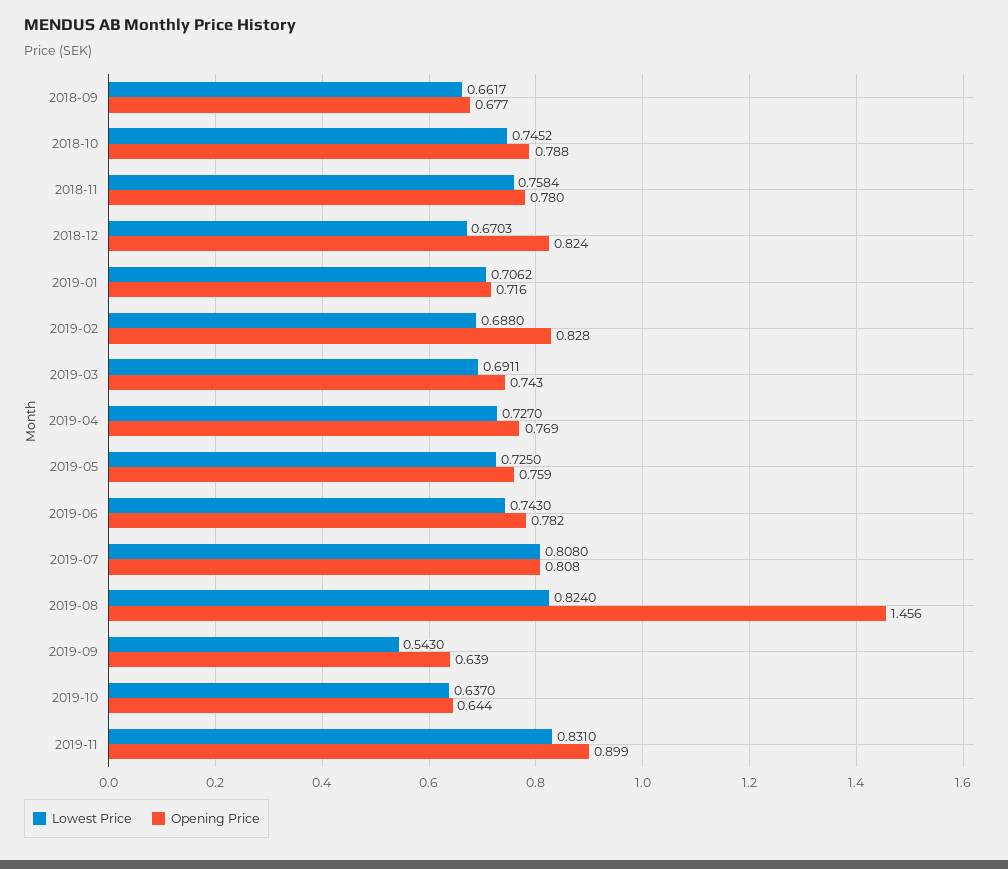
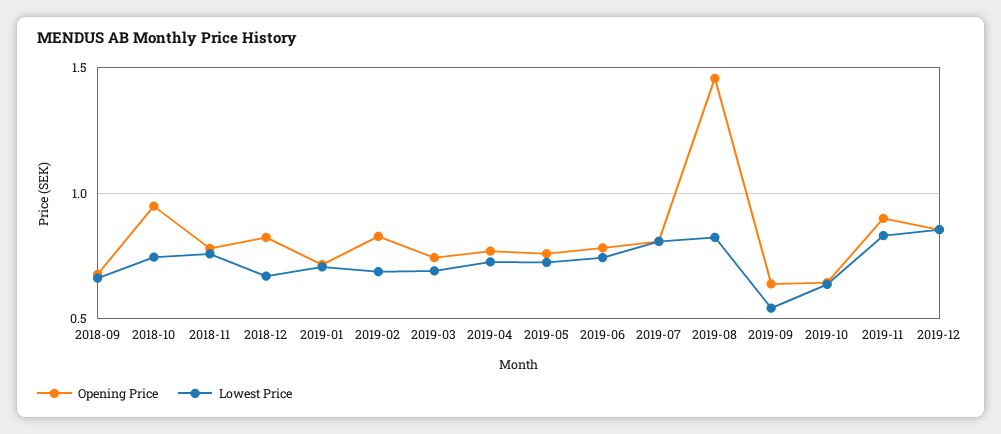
Opening Price, 2018-10: 0.788 -> 0.95
Opening Price, 2019-12: none -> 0.85
Lowest Price, 2019-12: none -> 0.85

